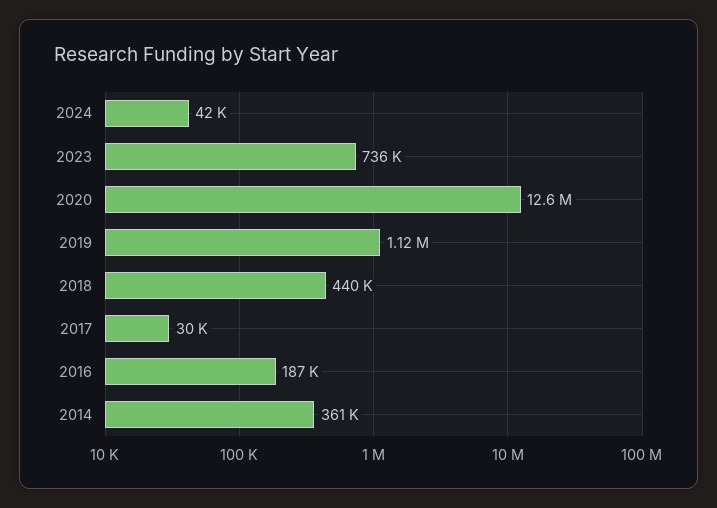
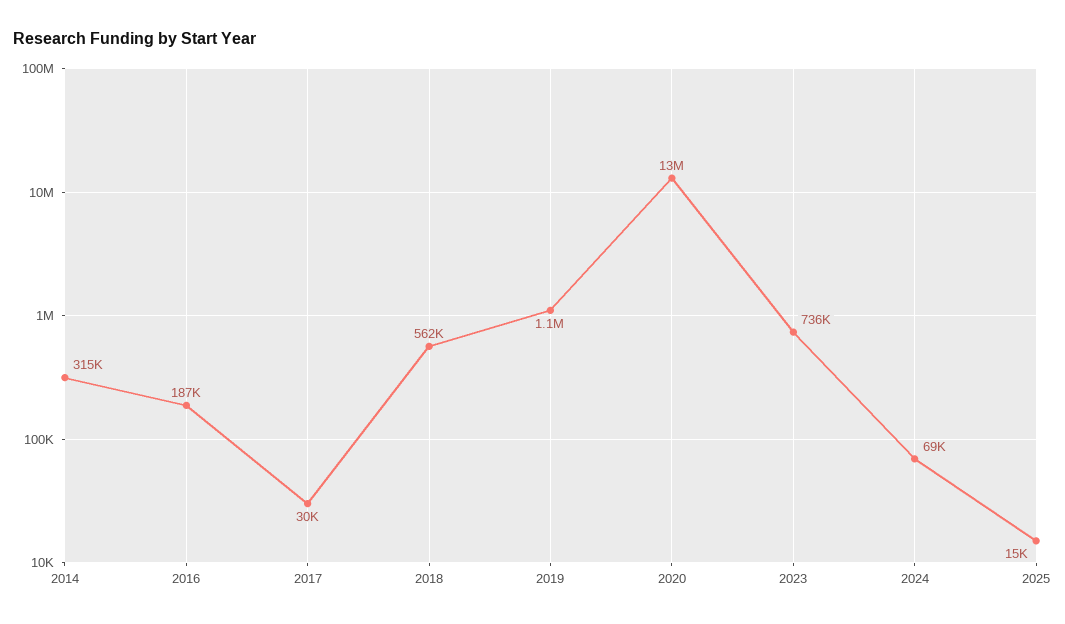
2024: 42000 -> 69000
2018: 440000 -> 562000
2014: 361000 -> 315000
2025: none -> 15000

